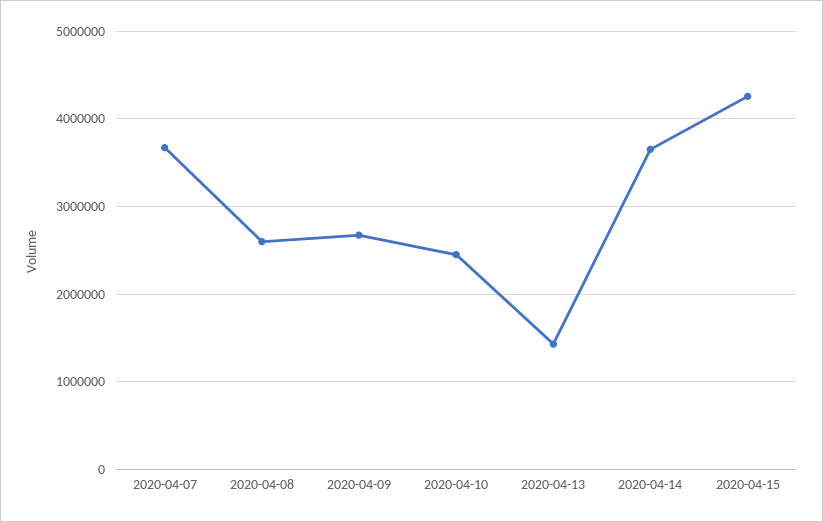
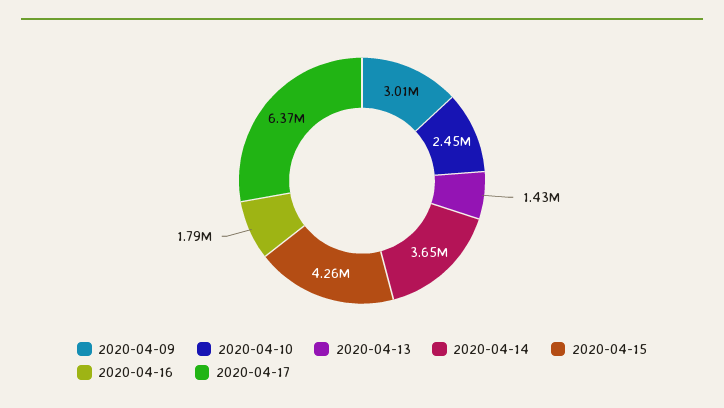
2020-04-07: 3700000 -> none
2020-04-08: 2600000 -> none
2020-04-09: 2700000 -> 3010000
2020-04-16: none -> 1790000
2020-04-17: none -> 6370000

